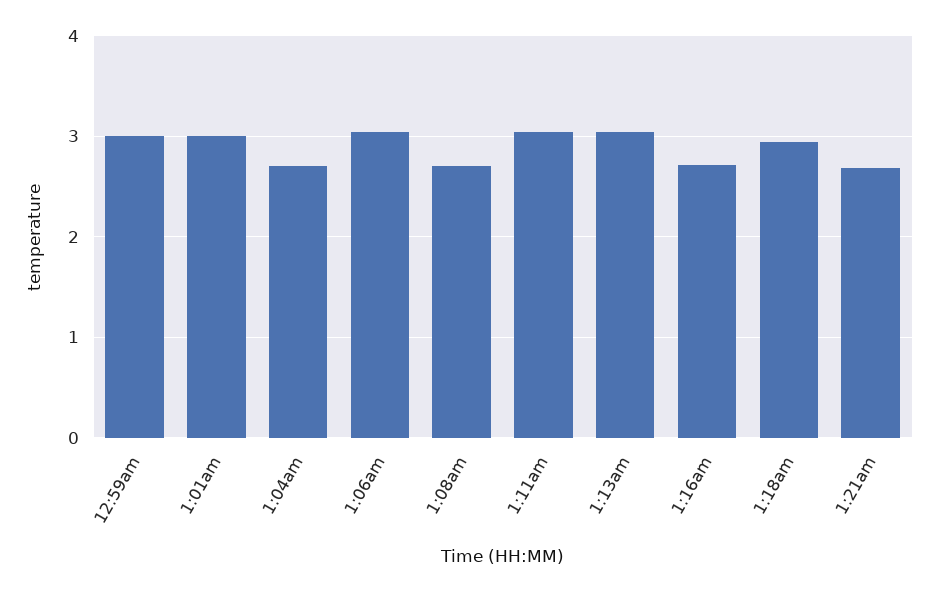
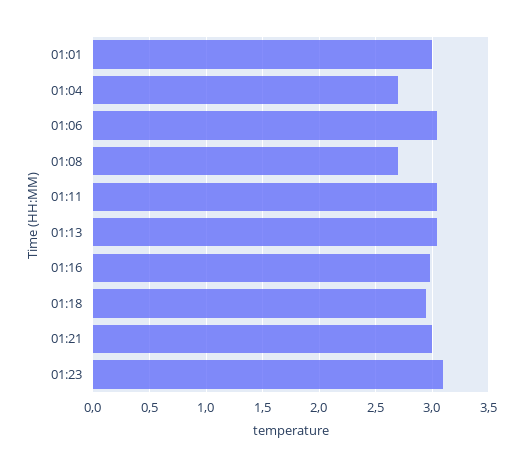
12:59am: 3 -> none
1:16am: 2.7 -> 3
1:21am: 2.7 -> 3
01:23: none -> 3.1

